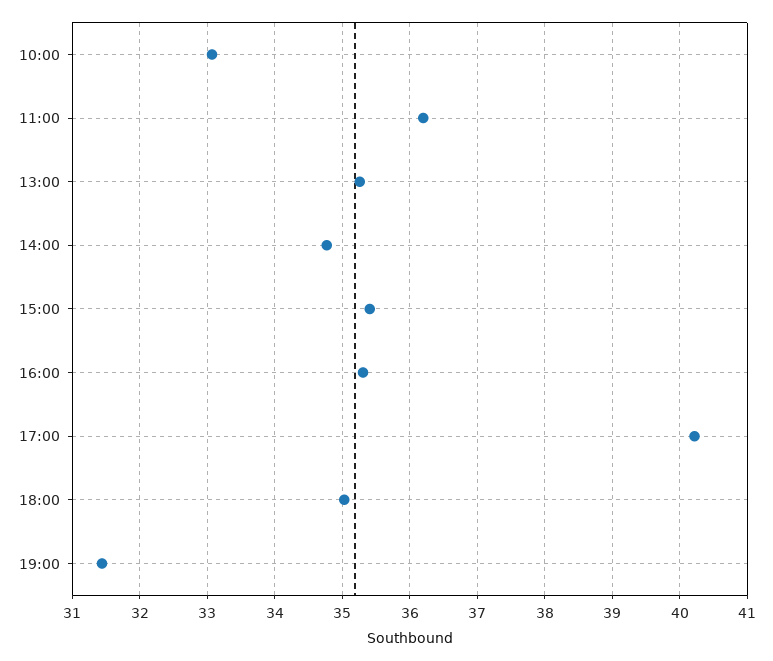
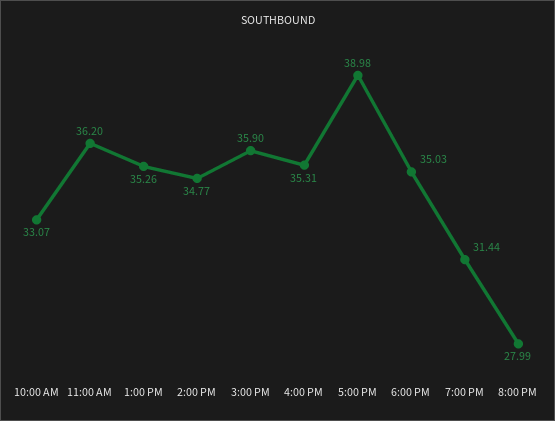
15:00: 35.4 -> 35.9
17:00: 40.2 -> 38.98
8:00 PM: none -> 27.99

